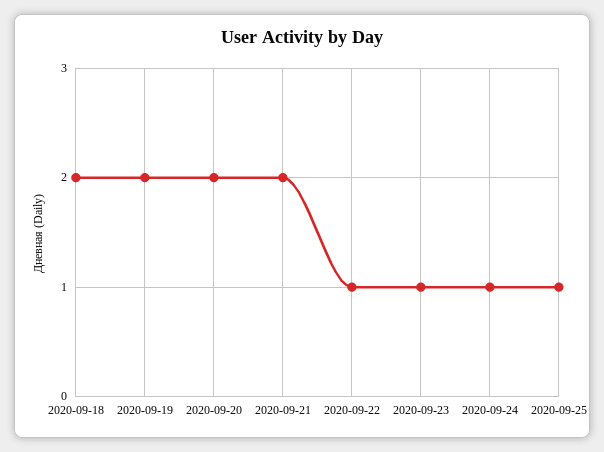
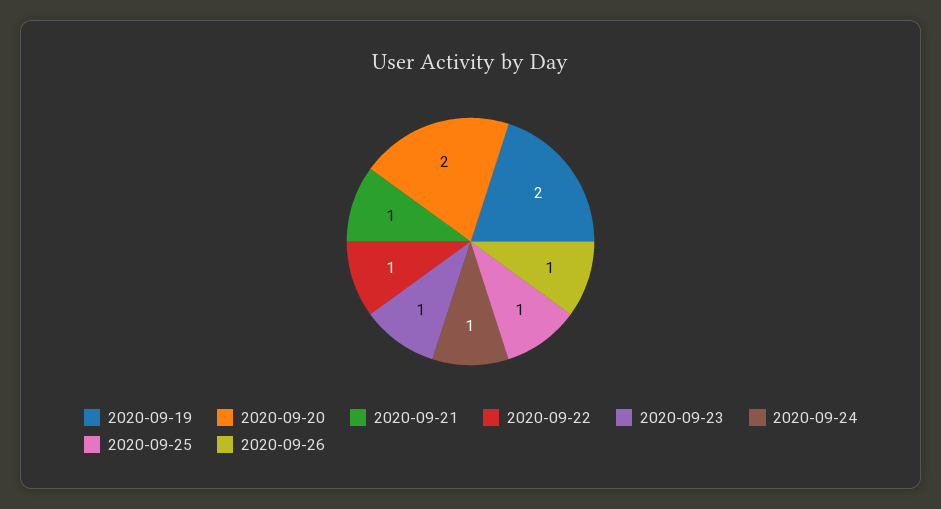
2020-09-18: 2 -> none
2020-09-21: 2 -> 1
2020-09-26: none -> 1

